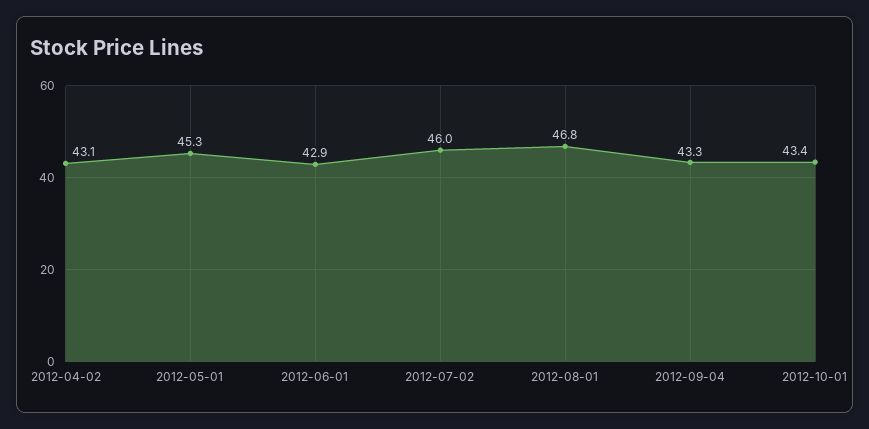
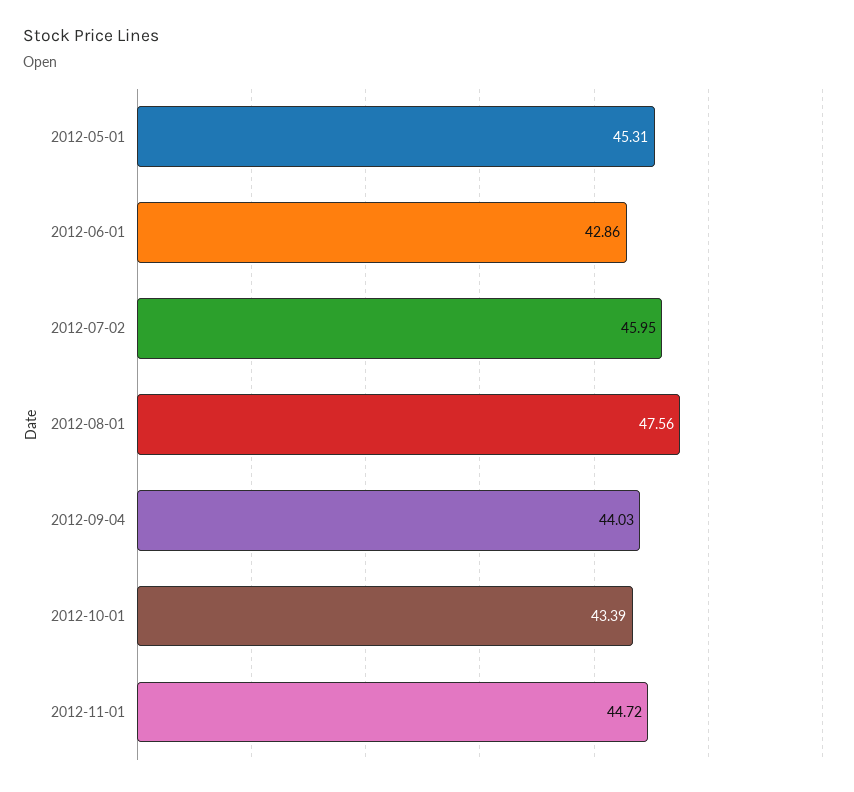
2012-04-02: 43.1 -> none
2012-08-01: 46.8 -> 47.56
2012-09-04: 43.3 -> 44.03
2012-11-01: none -> 44.72

